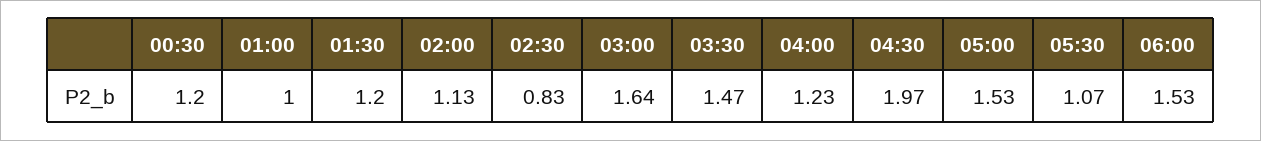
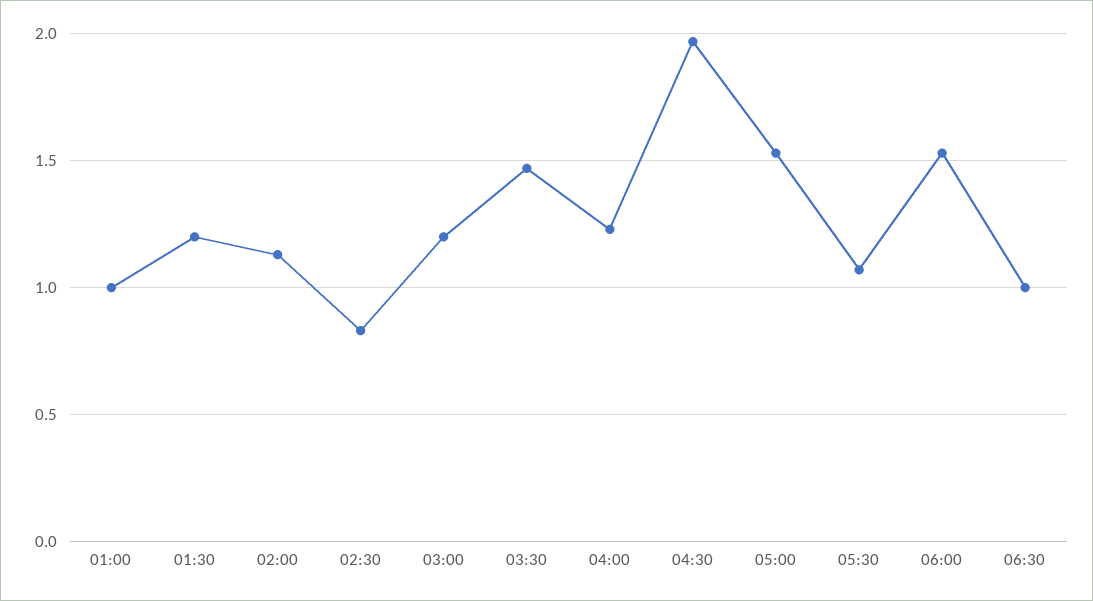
00:30: 1.2 -> none
03:00: 1.64 -> 1.2
06:30: none -> 1

